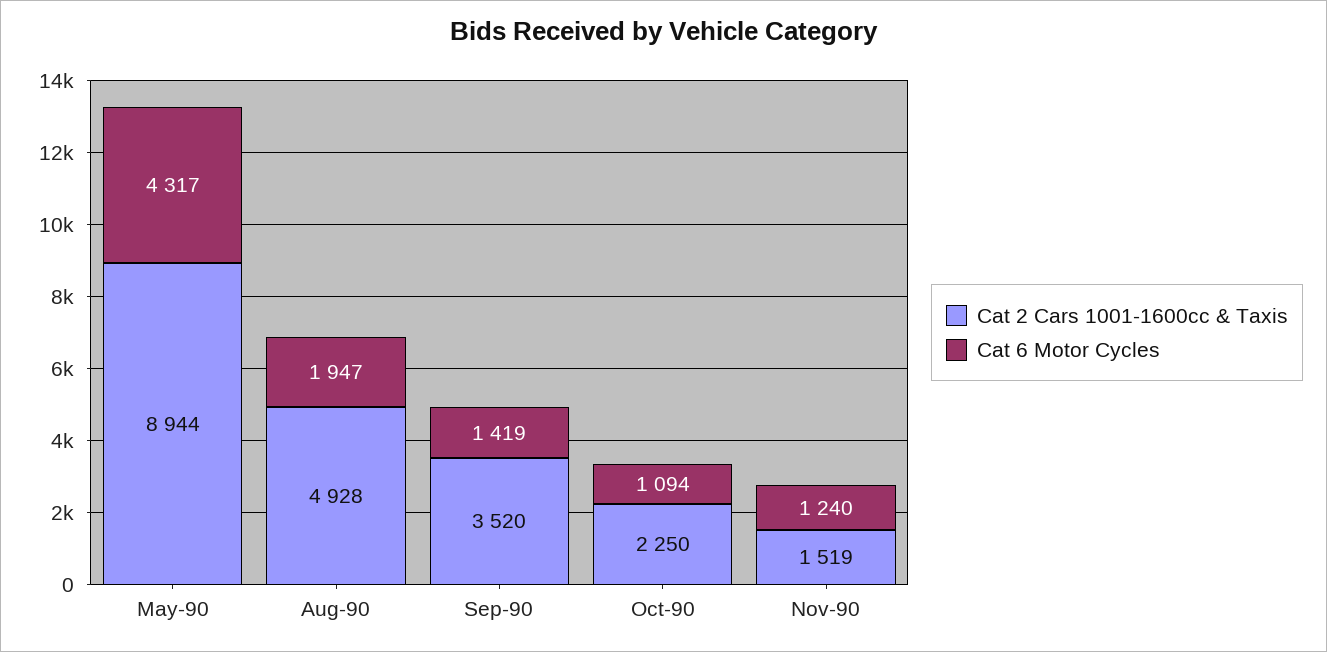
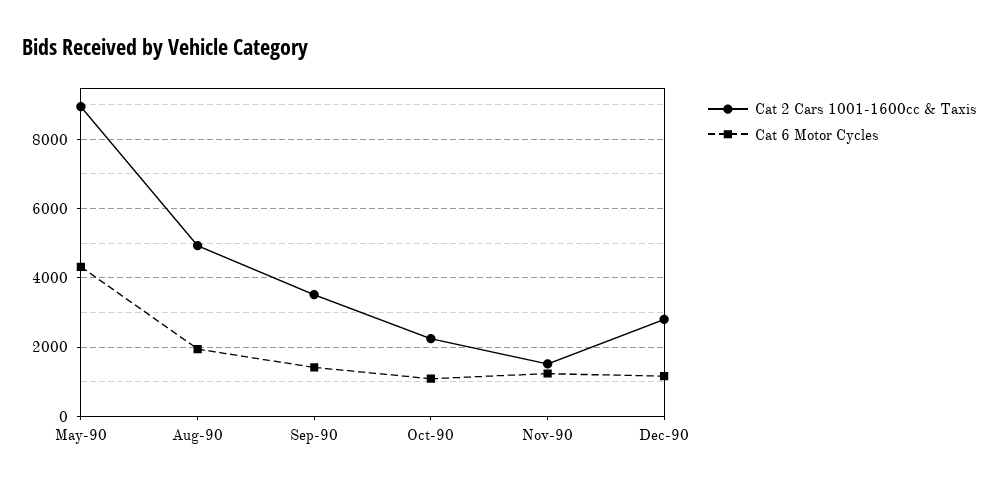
Cat 2 Cars 1001-1600cc & Taxis, Dec-90: none -> 2800
Cat 6 Motor Cycles, Dec-90: none -> 1200

